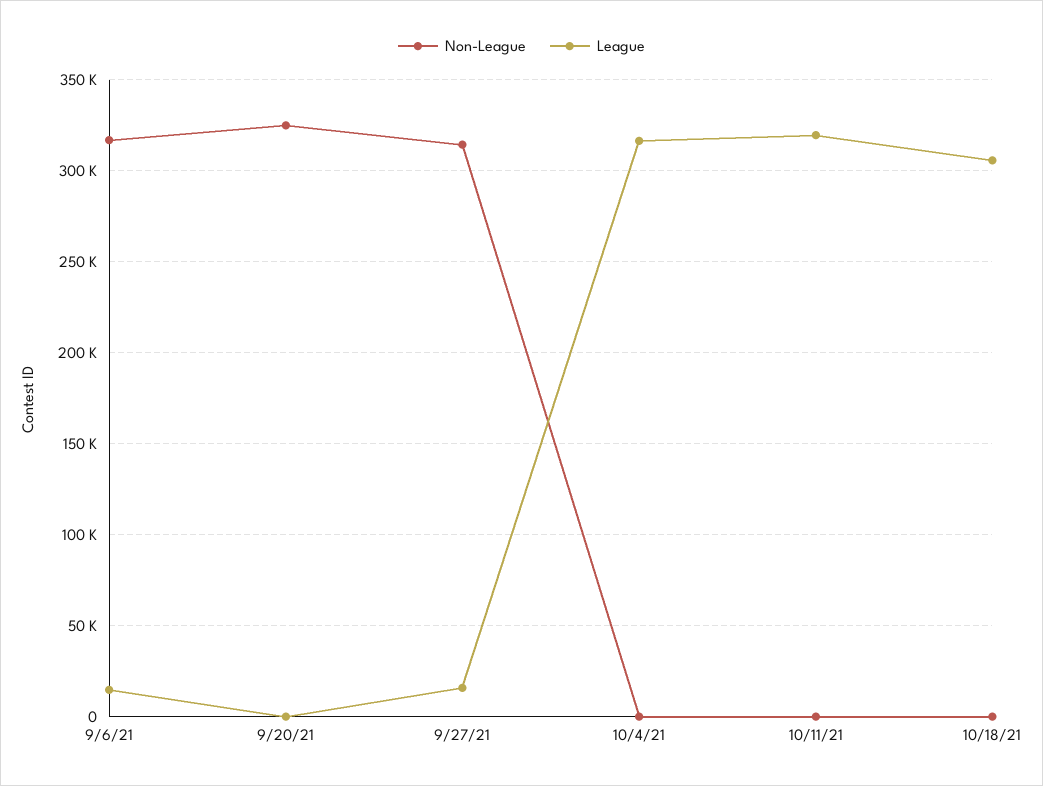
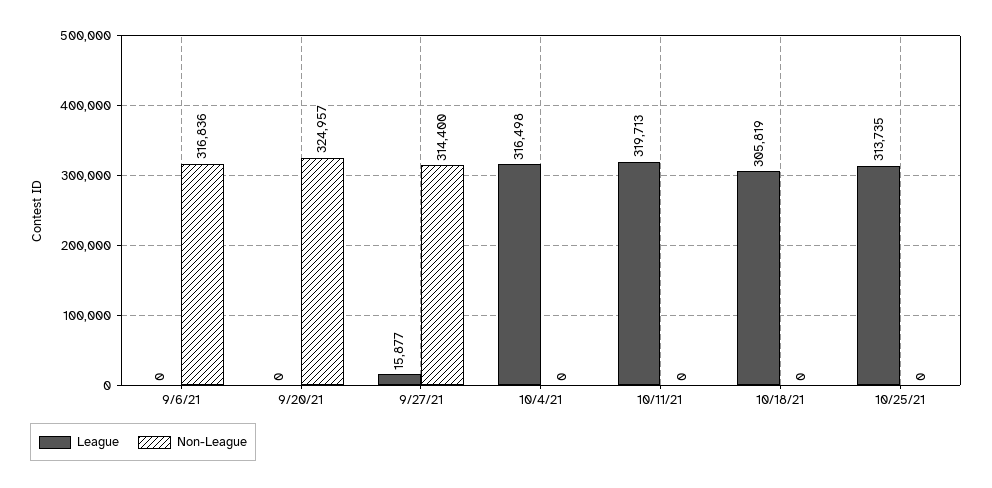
League, 9/6/21: 15000 -> 0
League, 10/25/21: none -> 313735
Non-League, 10/25/21: none -> 0

